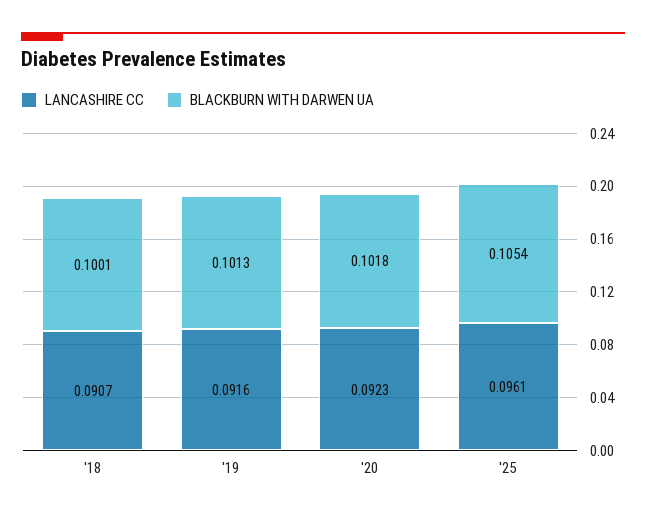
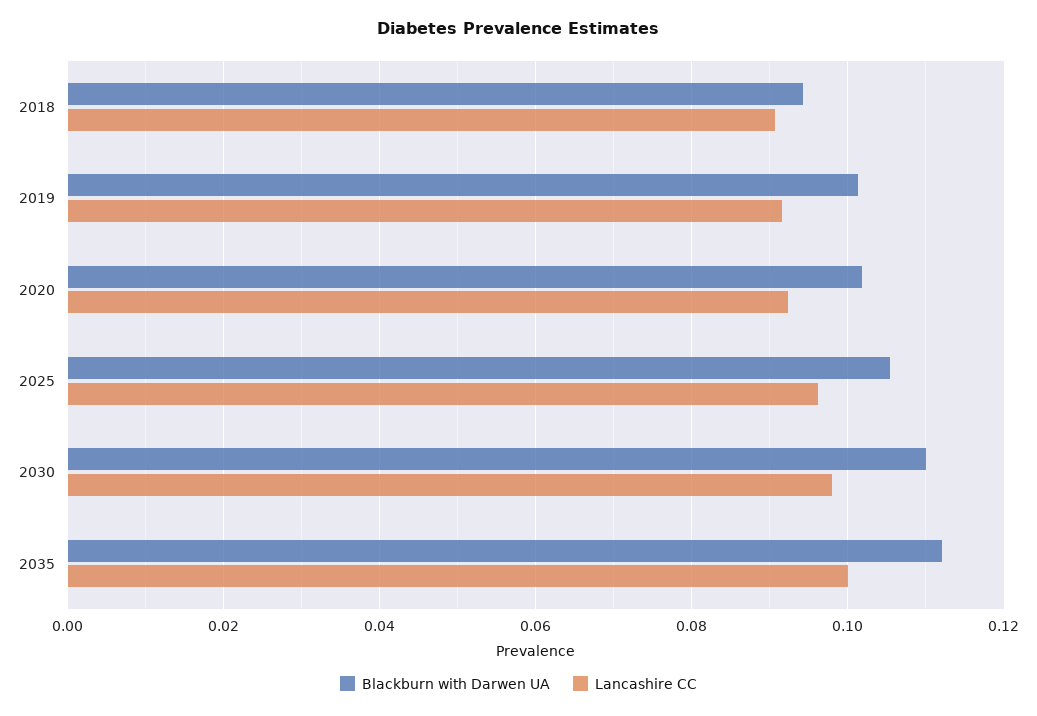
BLACKBURN WITH DARWEN UA, '18: 0.1001 -> 0.094
BLACKBURN WITH DARWEN UA, 2030: none -> 0.11
LANCASHIRE CC, 2030: none -> 0.098
BLACKBURN WITH DARWEN UA, 2035: none -> 0.112
LANCASHIRE CC, 2035: none -> 0.1

